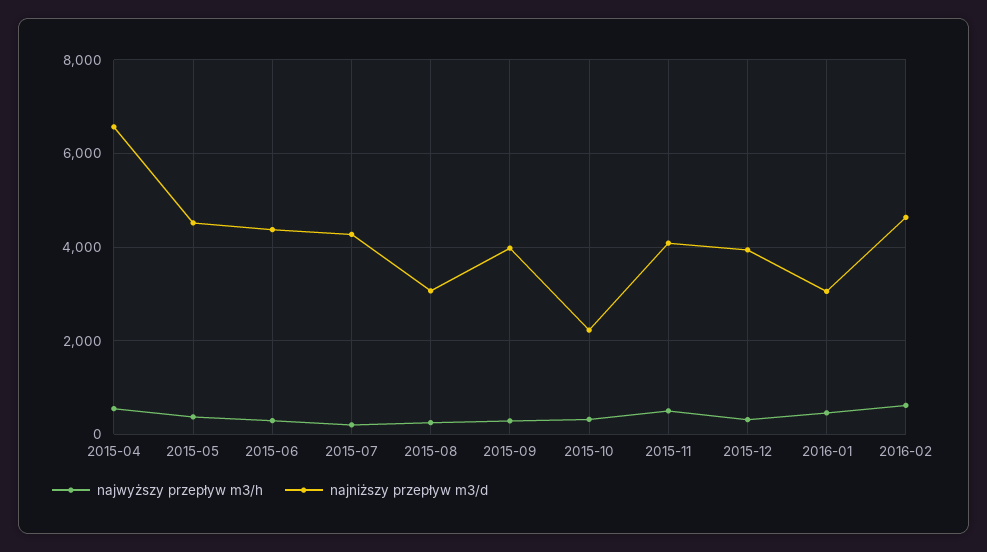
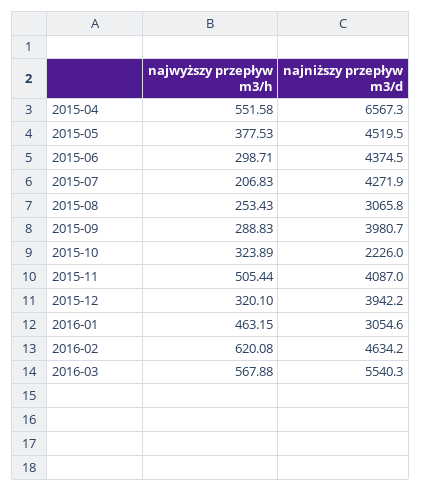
najwyższy przepływ m3/h, 2016-03: none -> 567.88
najniższy przepływ m3/d, 2016-03: none -> 5540.3

